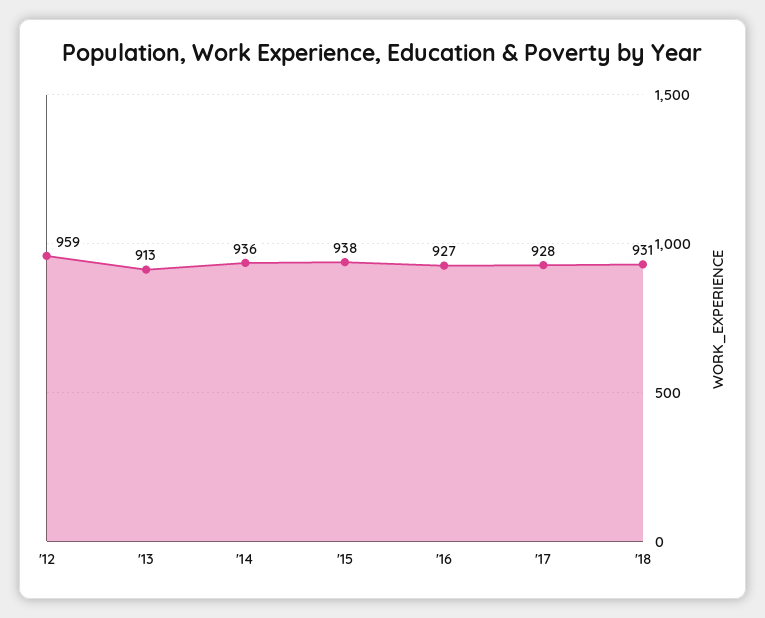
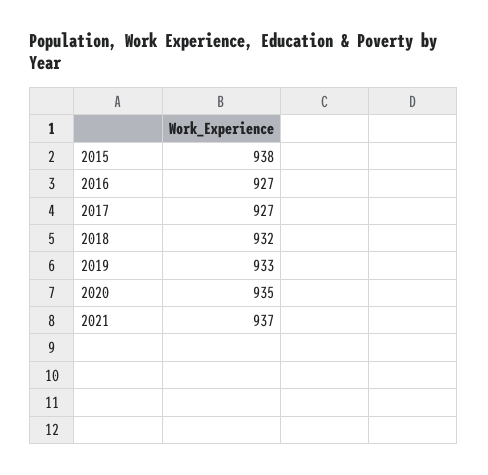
'12: 959 -> none
'13: 913 -> none
'14: 936 -> none
'17: 928 -> 927
'18: 931 -> 932
2019: none -> 933
2020: none -> 935
2021: none -> 937

